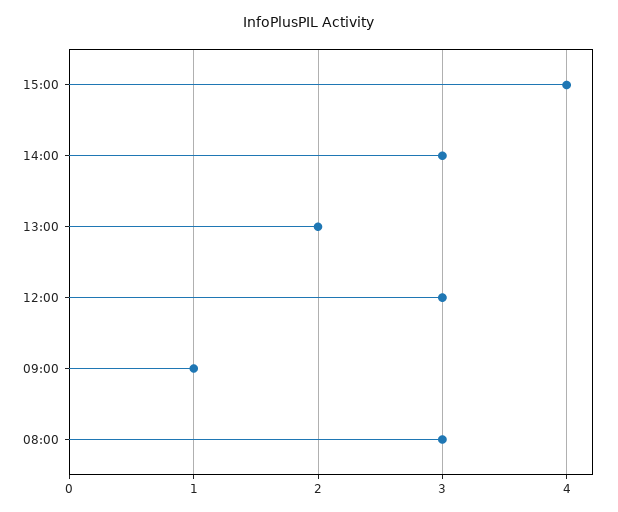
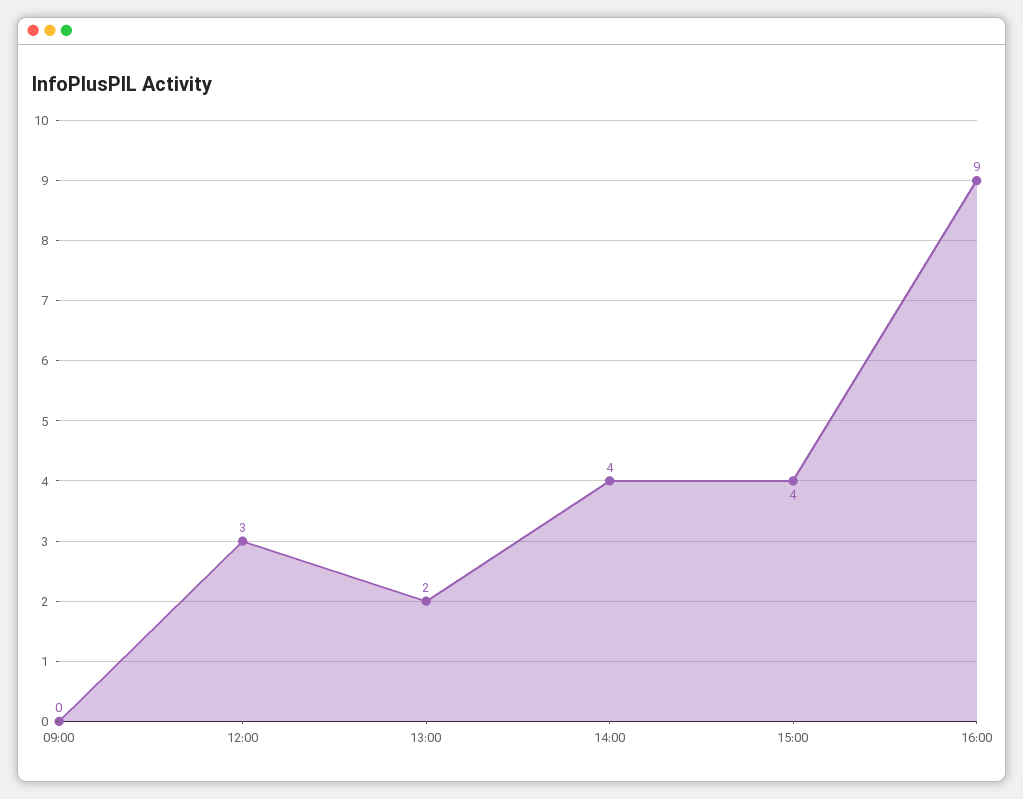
14:00: 3 -> 4
09:00: 1 -> 0
08:00: 3 -> none
16:00: none -> 9

